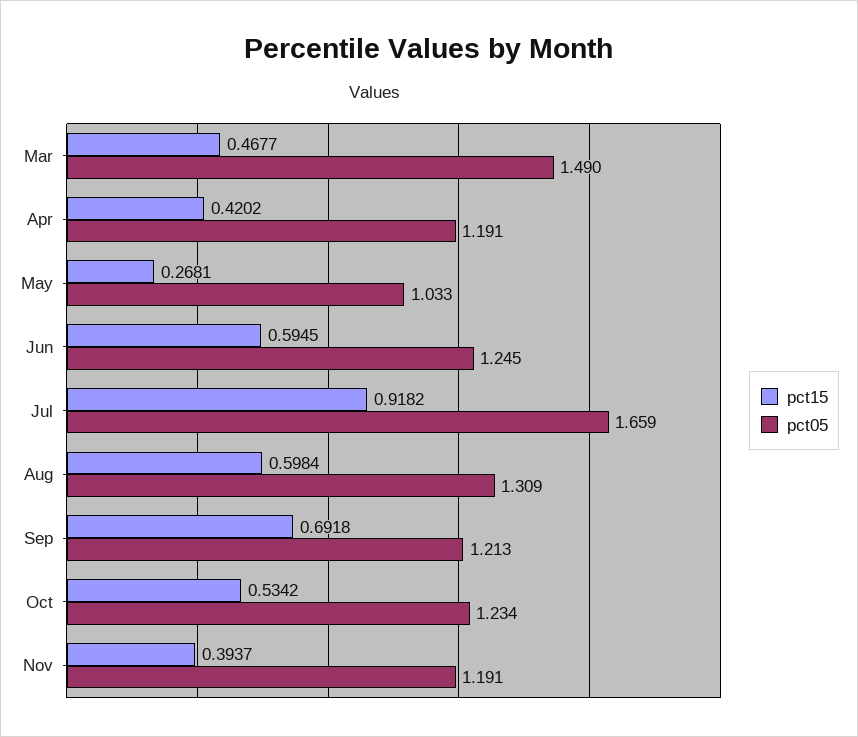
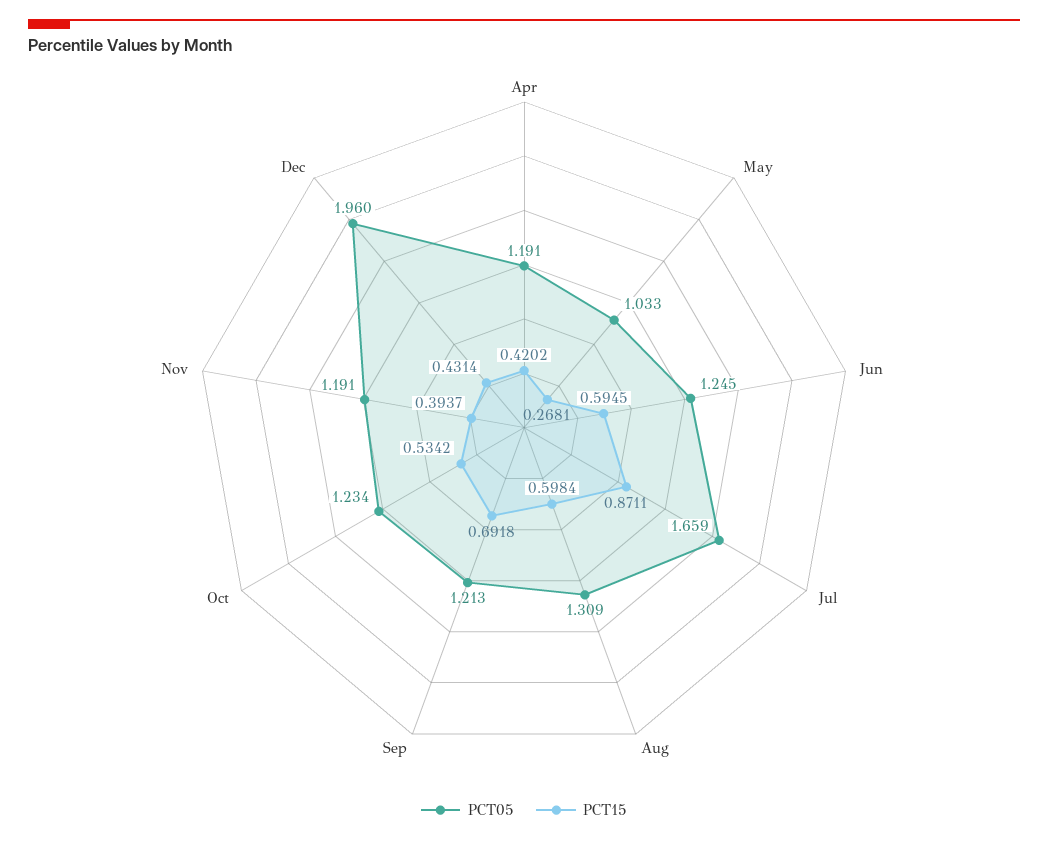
pct15, Mar: 0.4677 -> none
pct05, Mar: 1.49 -> none
pct15, Jul: 0.9182 -> 0.8711
pct05, Dec: none -> 1.96
pct15, Dec: none -> 0.4314

